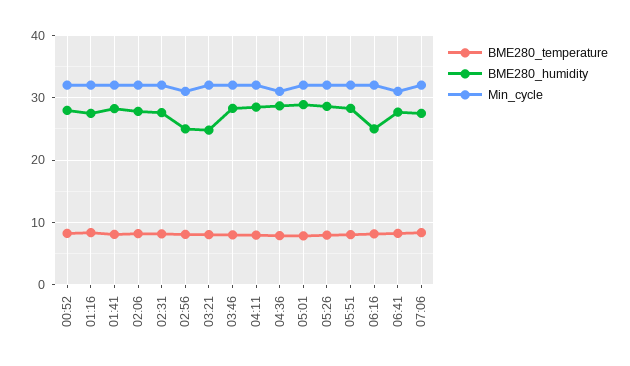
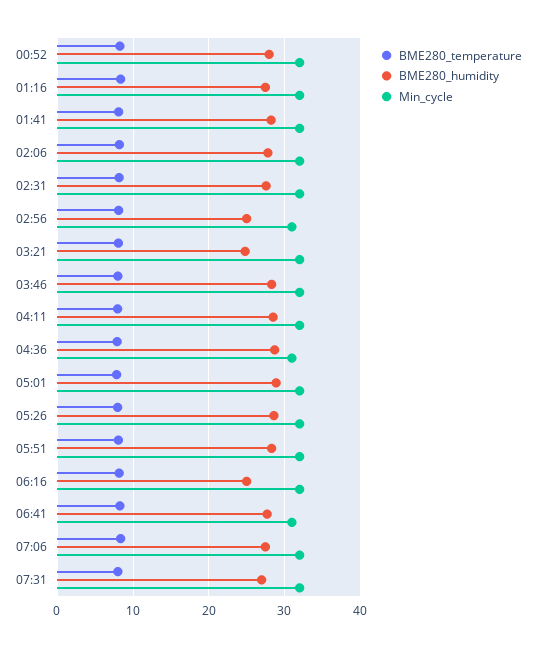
BME280_temperature, 07:31: none -> 8
BME280_humidity, 07:31: none -> 27
Min_cycle, 07:31: none -> 32

